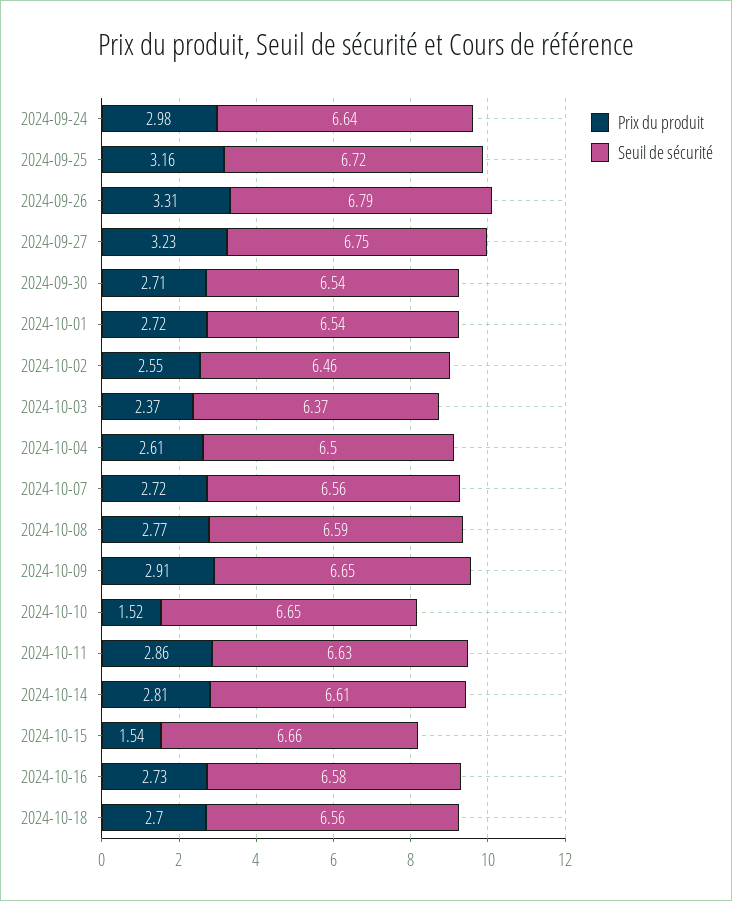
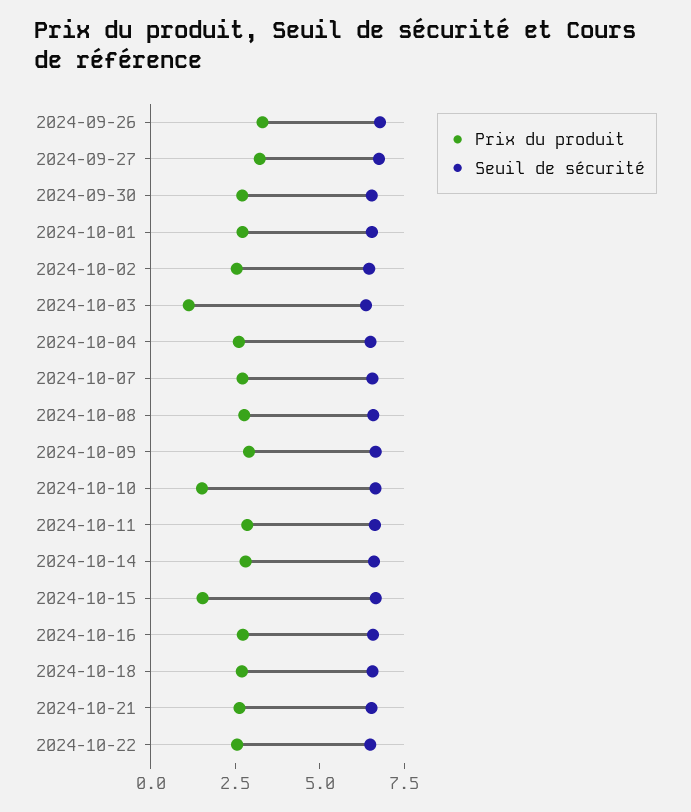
Prix du produit, 2024-09-24: 2.98 -> none
Seuil de sécurité, 2024-09-24: 6.64 -> none
Prix du produit, 2024-09-25: 3.16 -> none
Seuil de sécurité, 2024-09-25: 6.72 -> none
Prix du produit, 2024-10-03: 2.37 -> 1
Prix du produit, 2024-10-21: none -> 2.5
Seuil de sécurité, 2024-10-21: none -> 6.5
Prix du produit, 2024-10-22: none -> 2.5
Seuil de sécurité, 2024-10-22: none -> 6.5

